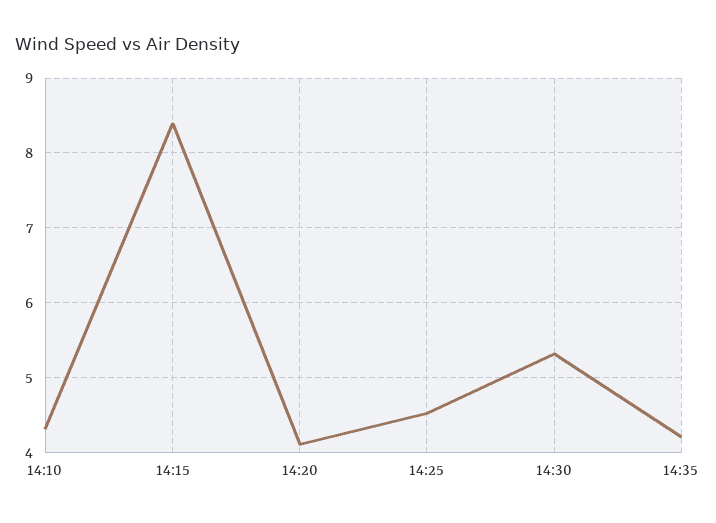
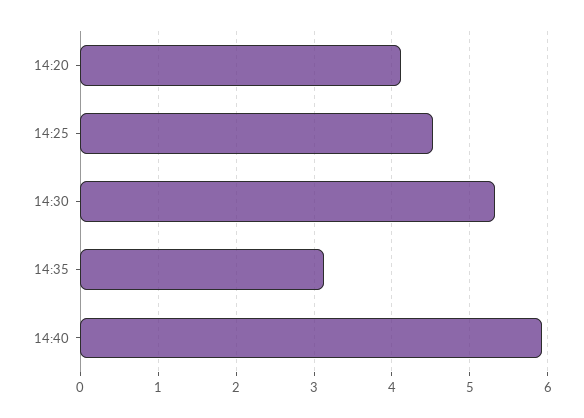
14:10: 4.3 -> none
14:15: 8.4 -> none
14:35: 4.2 -> 3.1
14:40: none -> 5.9

